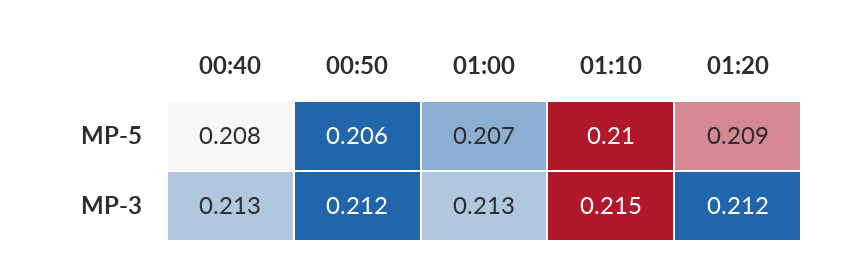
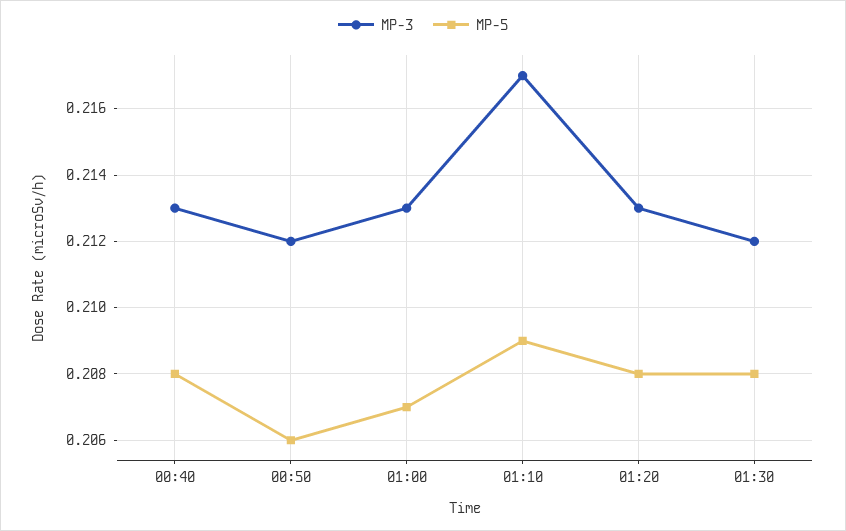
MP-5, 01:10: 0.21 -> 0.209
MP-5, 01:20: 0.209 -> 0.208
MP-3, 01:10: 0.215 -> 0.217
MP-3, 01:20: 0.212 -> 0.213
MP-3, 01:30: none -> 0.212
MP-5, 01:30: none -> 0.208

